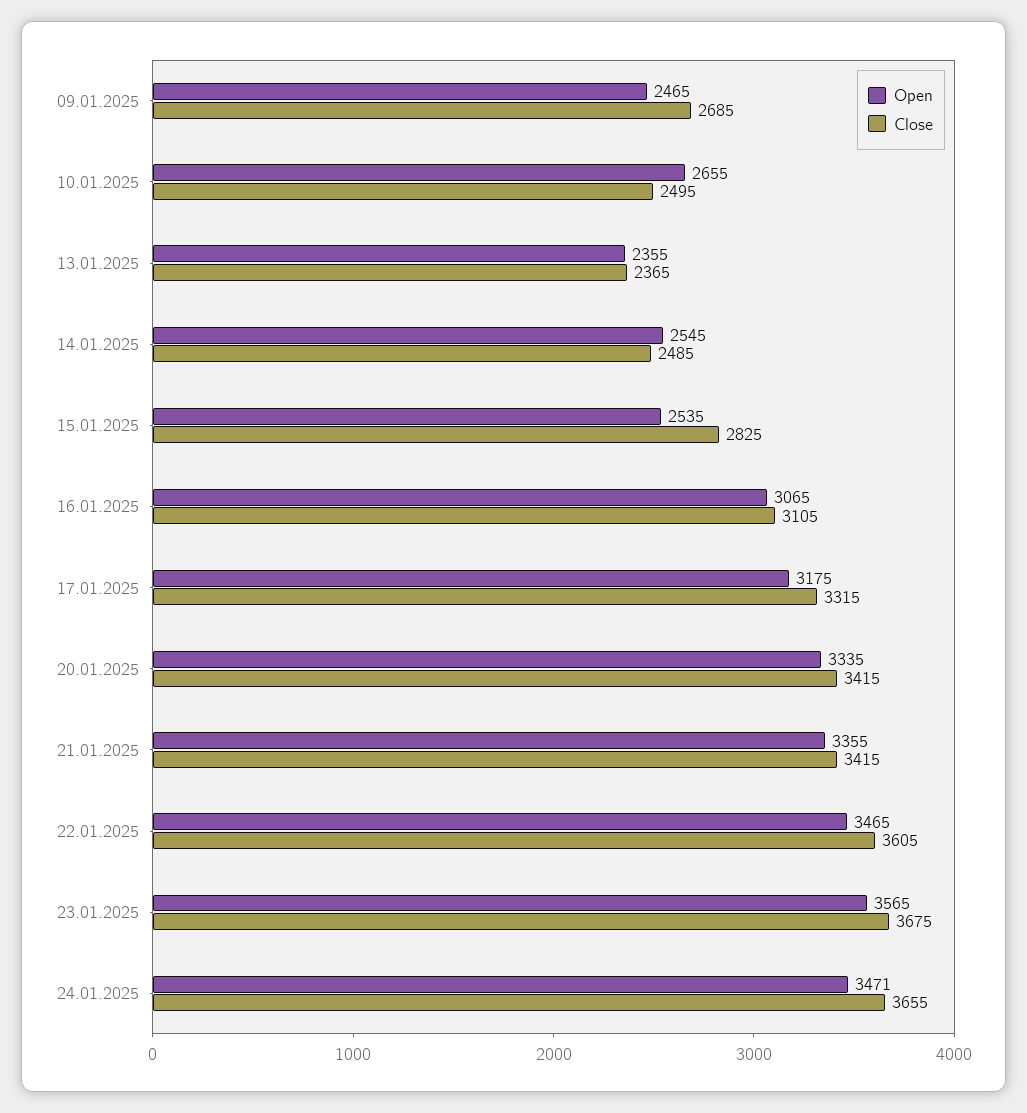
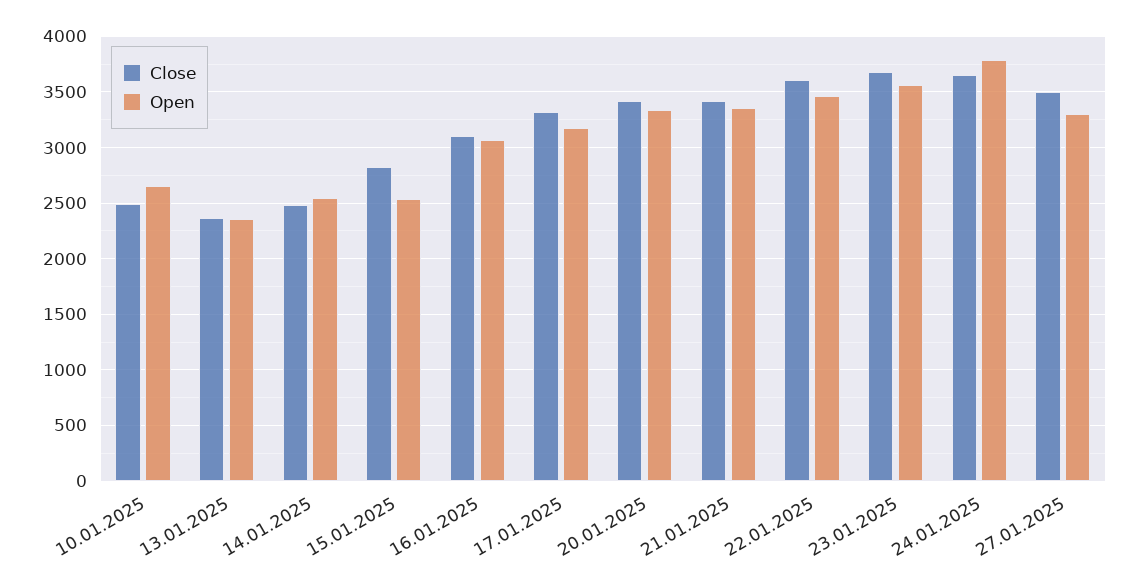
Open, 09.01.2025: 2465 -> none
Close, 09.01.2025: 2685 -> none
Open, 24.01.2025: 3471 -> 3800
Close, 27.01.2025: none -> 3500
Open, 27.01.2025: none -> 3300

